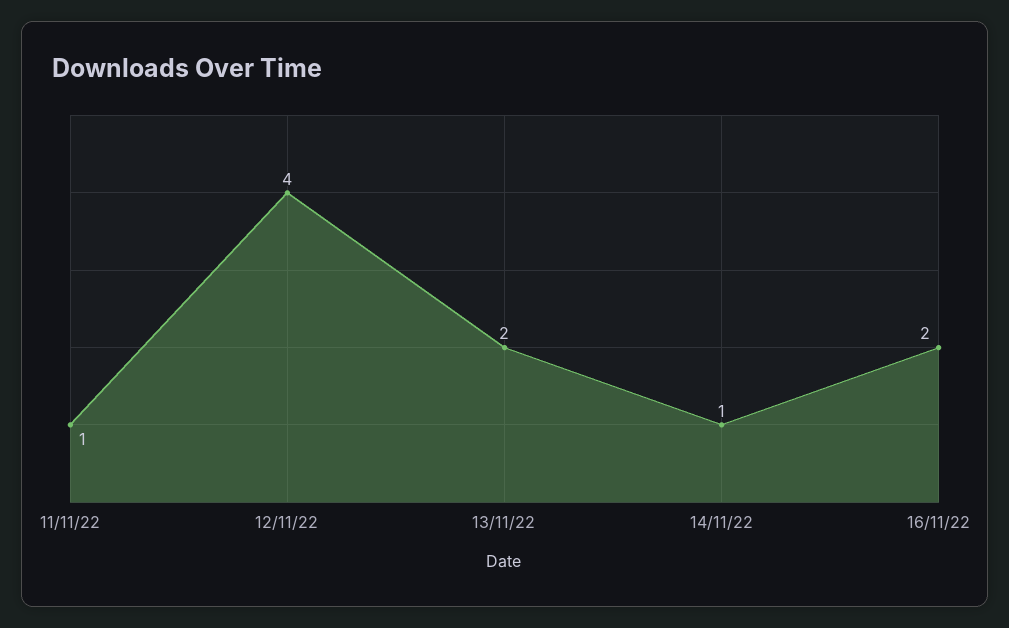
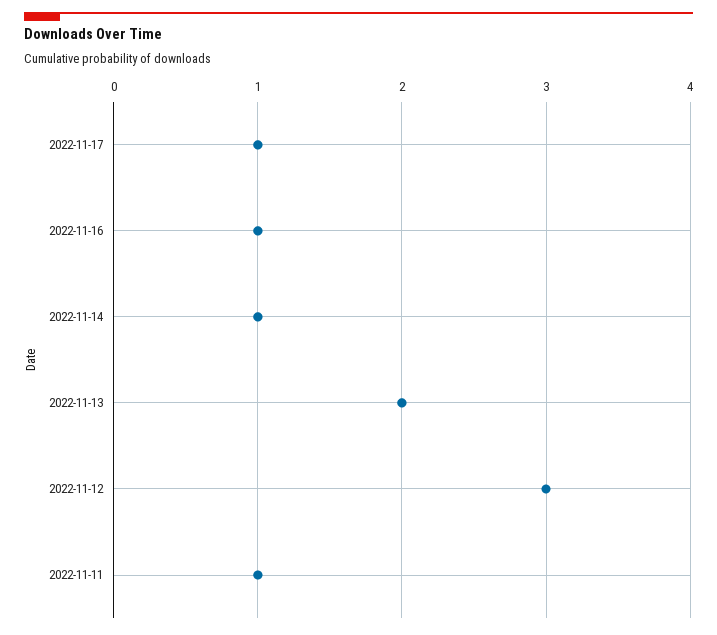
12/11/22: 4 -> 3
16/11/22: 2 -> 1
2022-11-17: none -> 1

